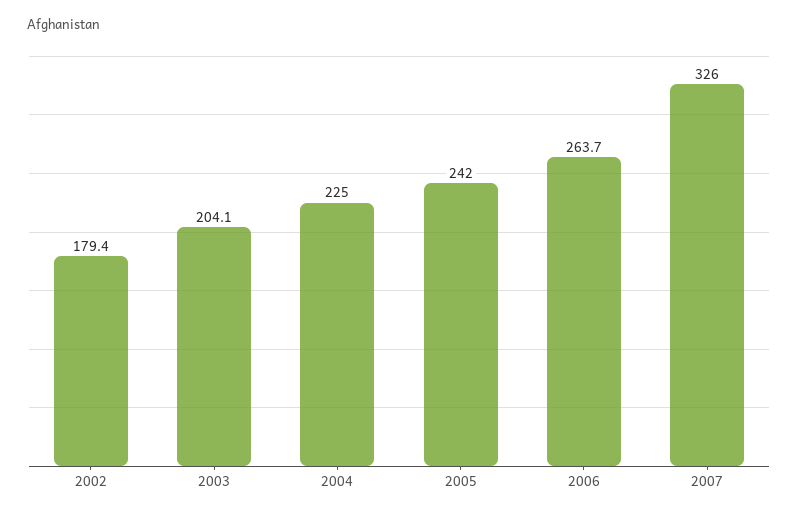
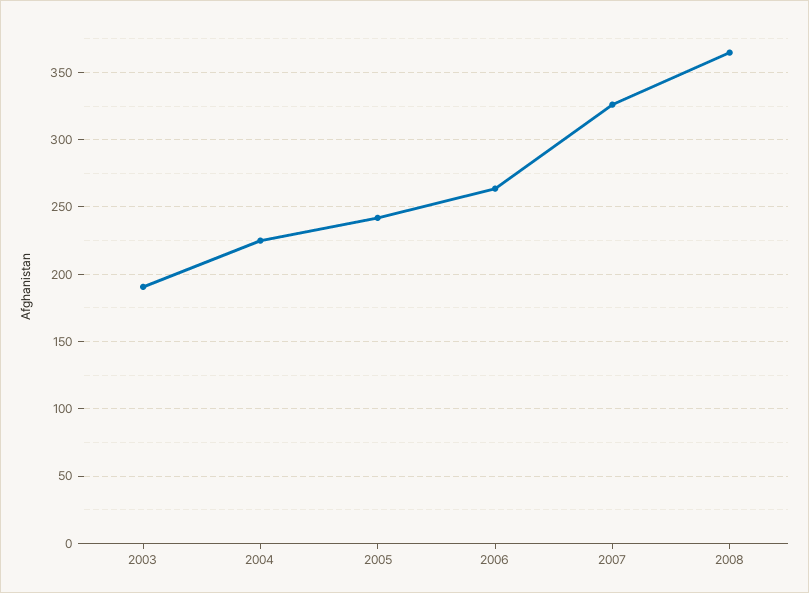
2002: 179.4 -> none
2003: 204.1 -> 190
2008: none -> 365

